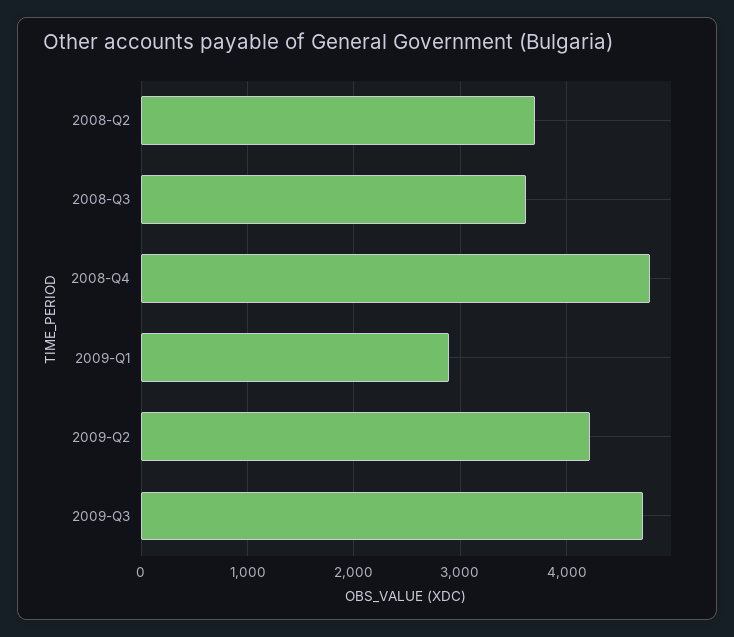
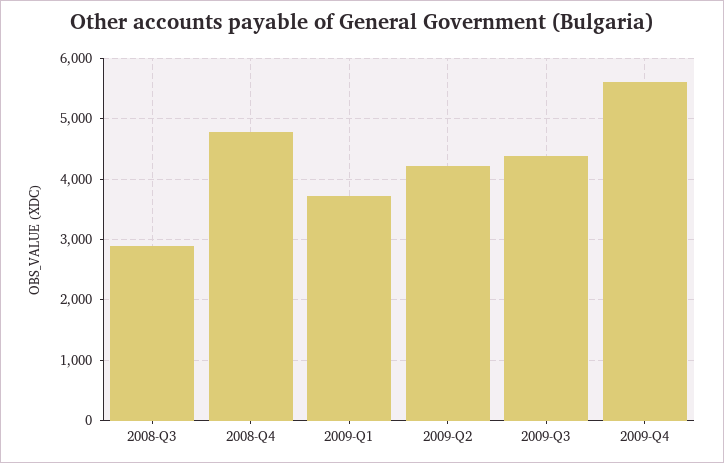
2008-Q2: 3700 -> none
2008-Q3: 3600 -> 2900
2009-Q1: 2900 -> 3700
2009-Q3: 4700 -> 4400
2009-Q4: none -> 5600

